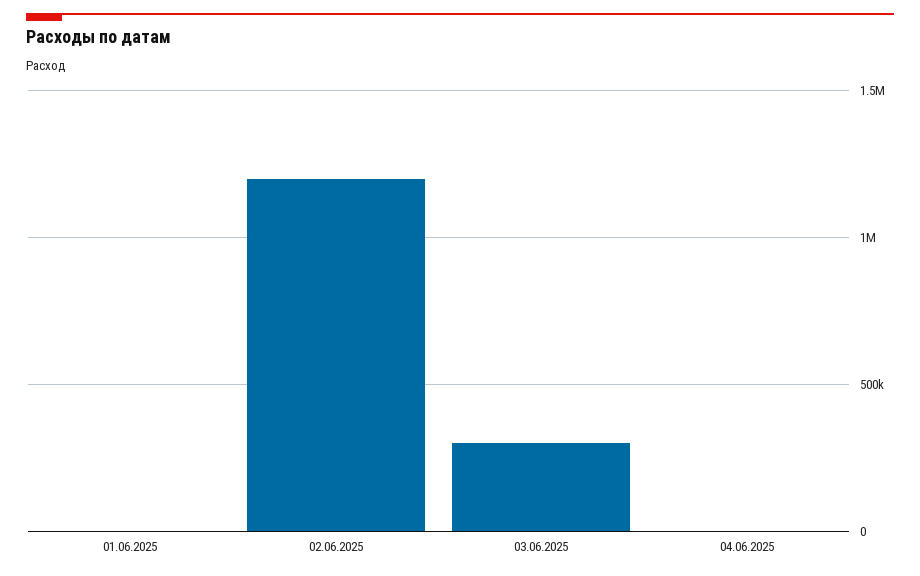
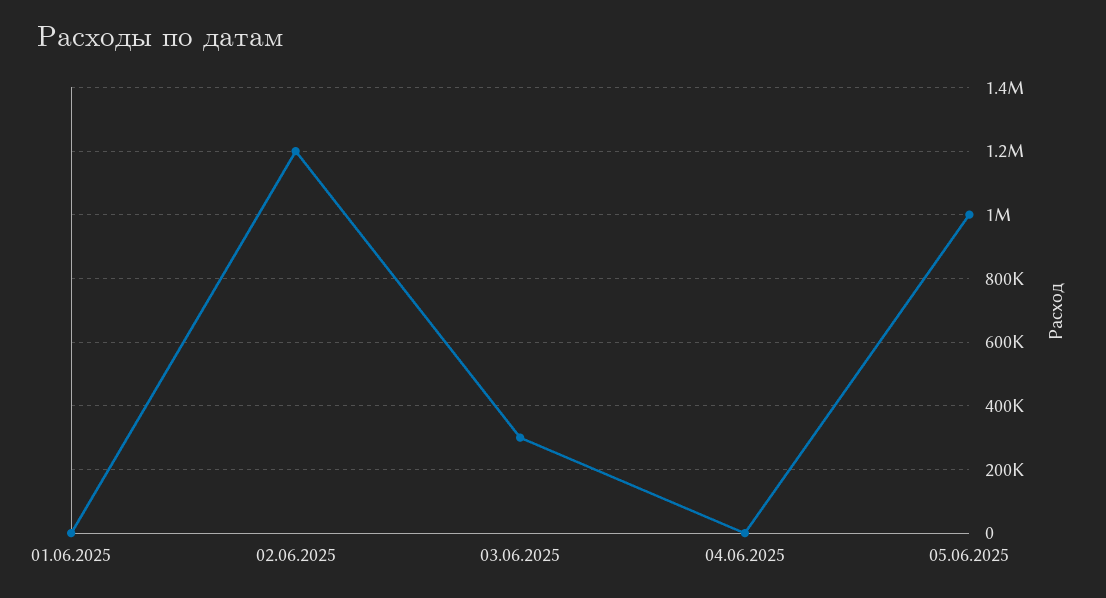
05.06.2025: none -> 1000000

